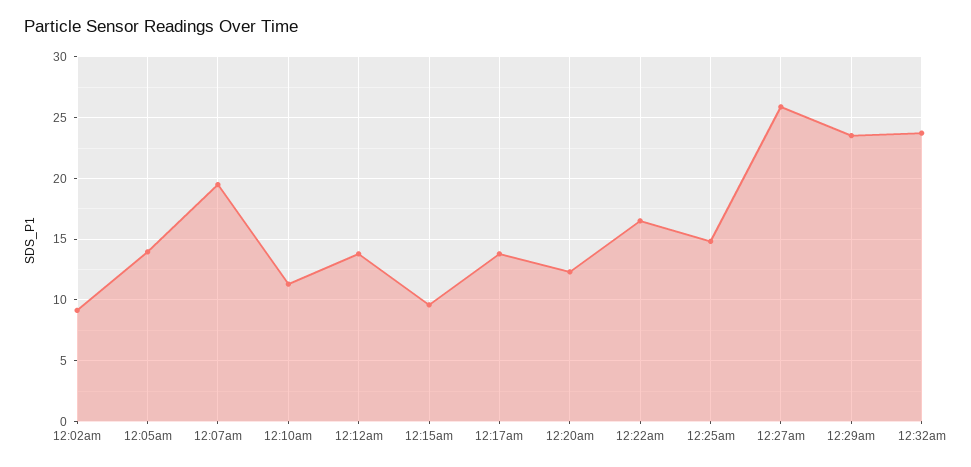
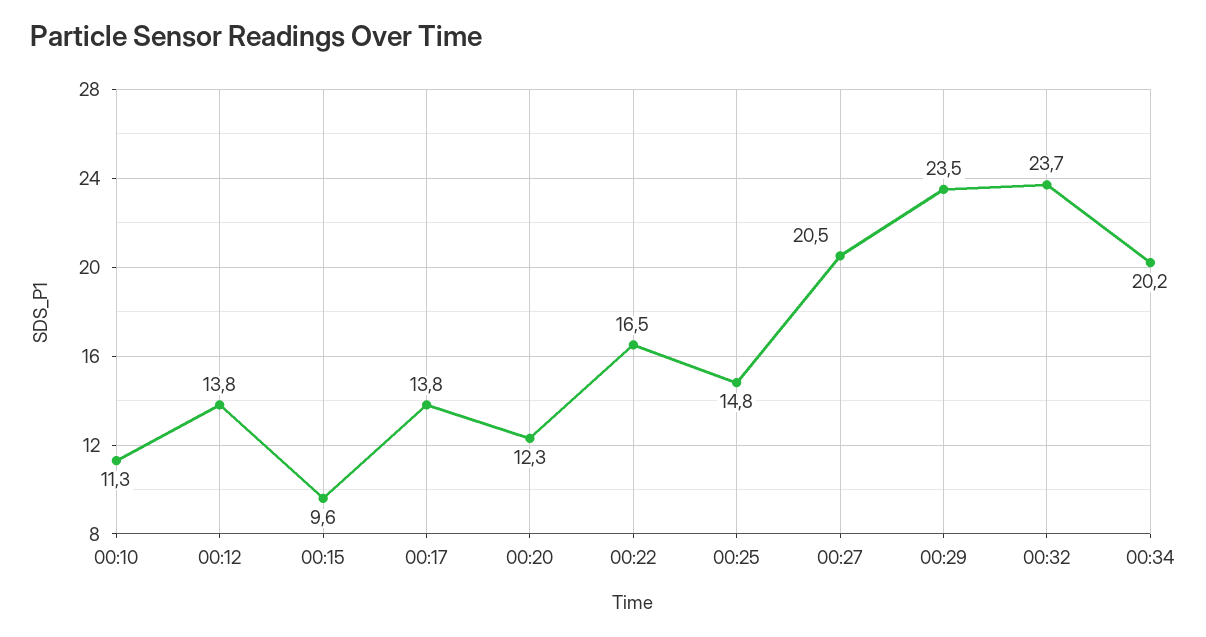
12:02am: 9 -> none
12:05am: 14 -> none
12:07am: 19.5 -> none
12:27am: 26 -> 20.5
00:34: none -> 20.2

